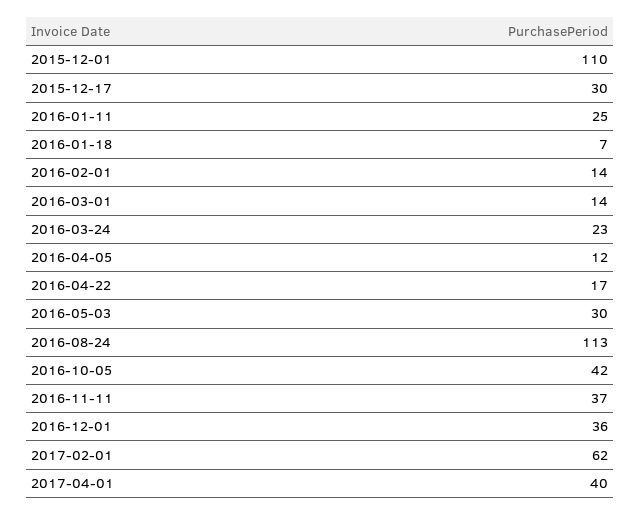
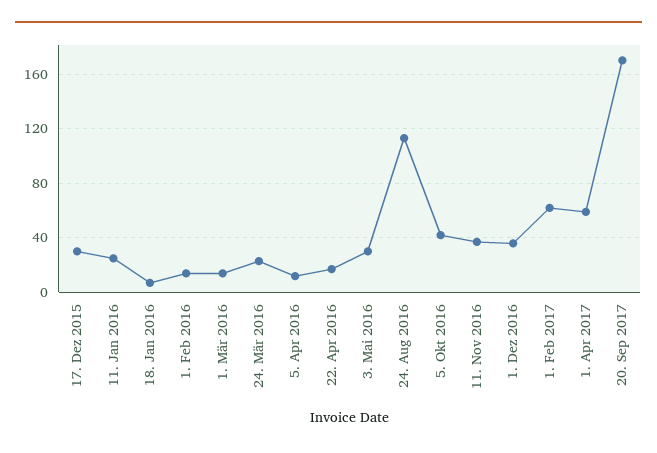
2015-12-01: 110 -> none
2017-04-01: 40 -> 60
20. Sep 2017: none -> 170

